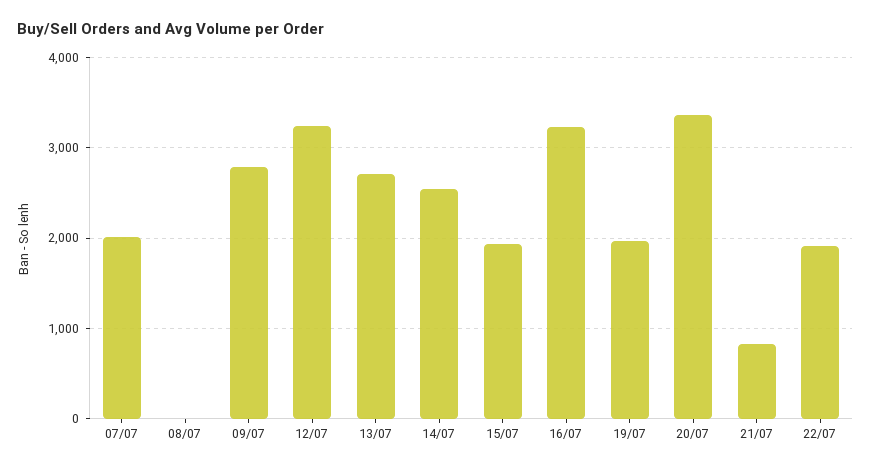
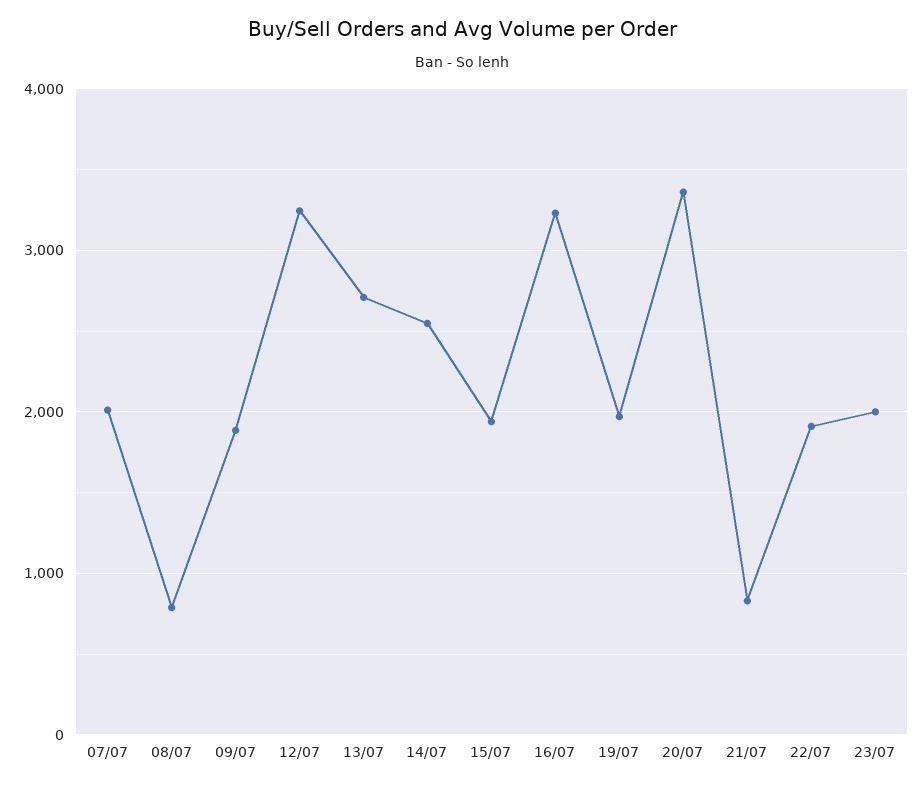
08/07: 0 -> 800
09/07: 2800 -> 1900
23/07: none -> 2000

